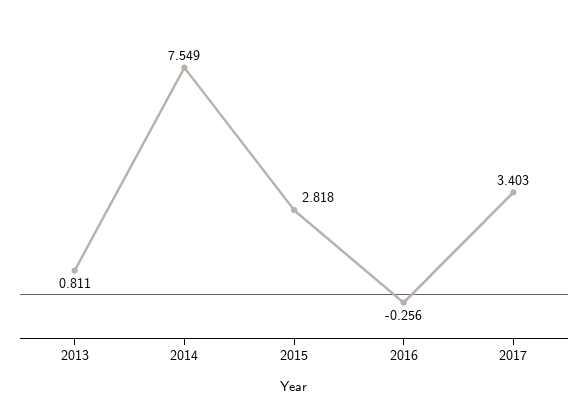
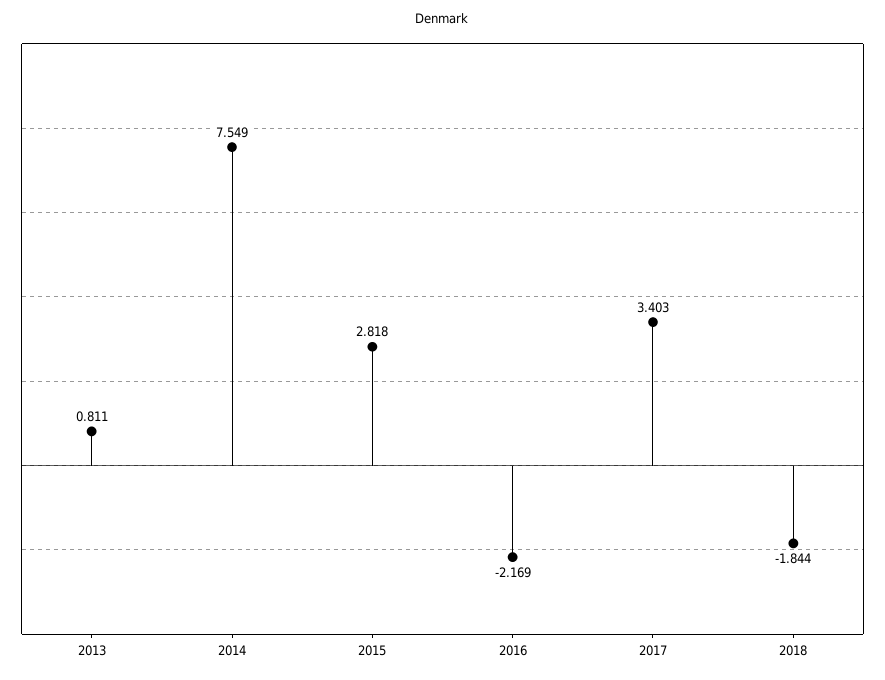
2016: -0.256 -> -2.169
2018: none -> -1.844

